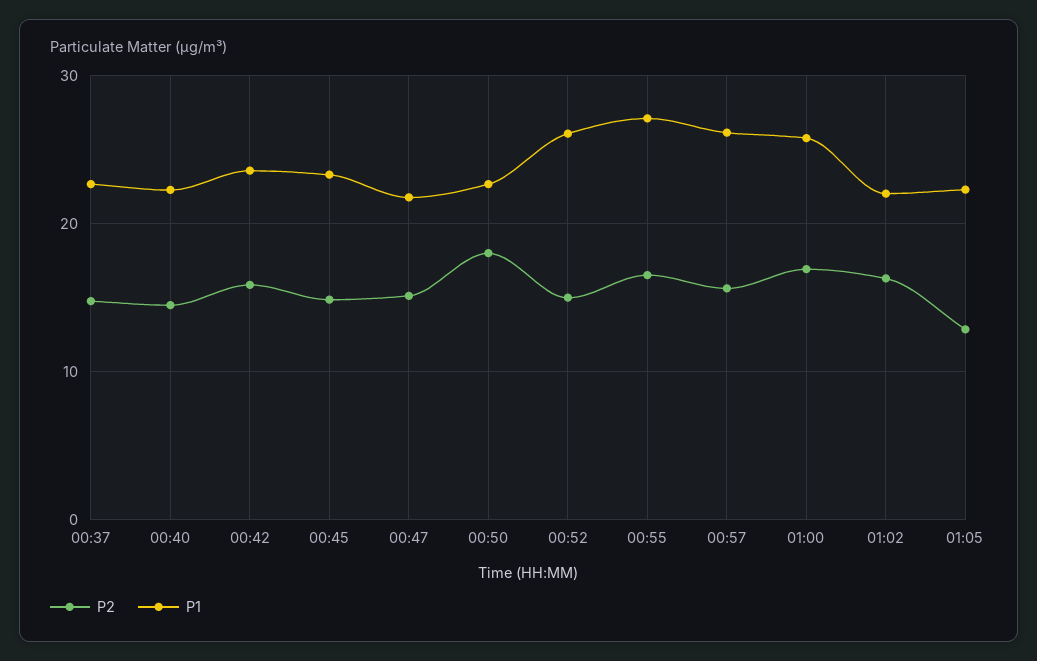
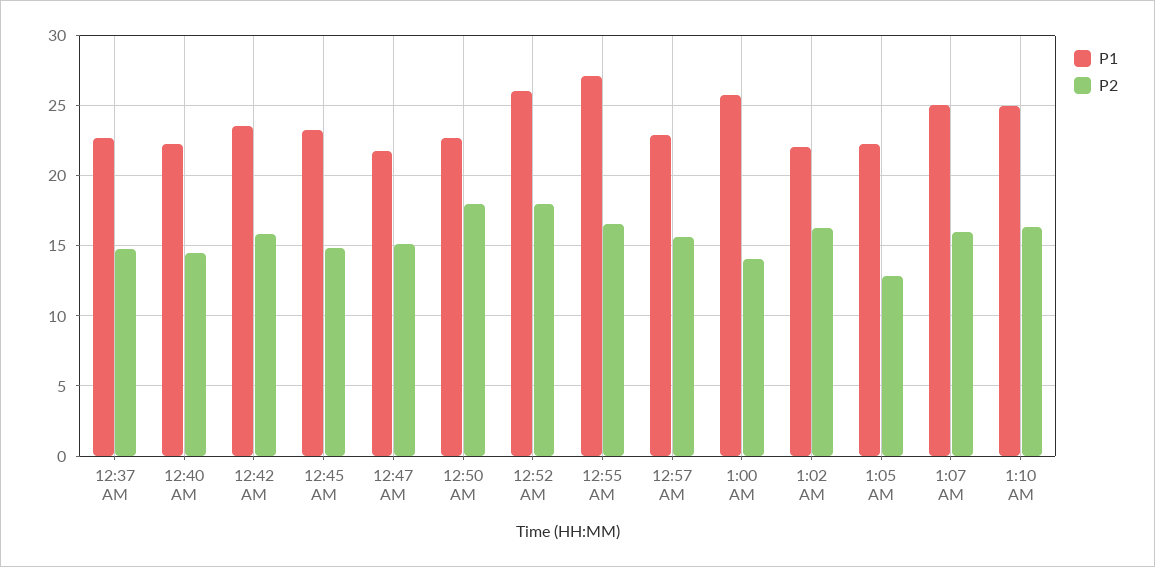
P2, 00:52: 15 -> 18
P1, 00:57: 26 -> 23
P2, 01:00: 17 -> 14
P1, 1:07 AM: none -> 25
P2, 1:07 AM: none -> 16
P1, 1:10 AM: none -> 25
P2, 1:10 AM: none -> 16.5

